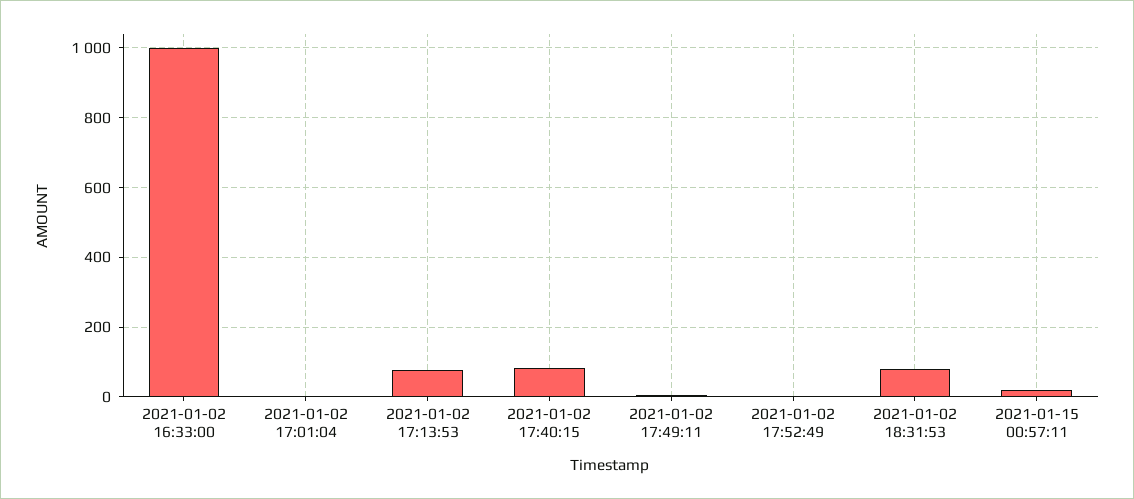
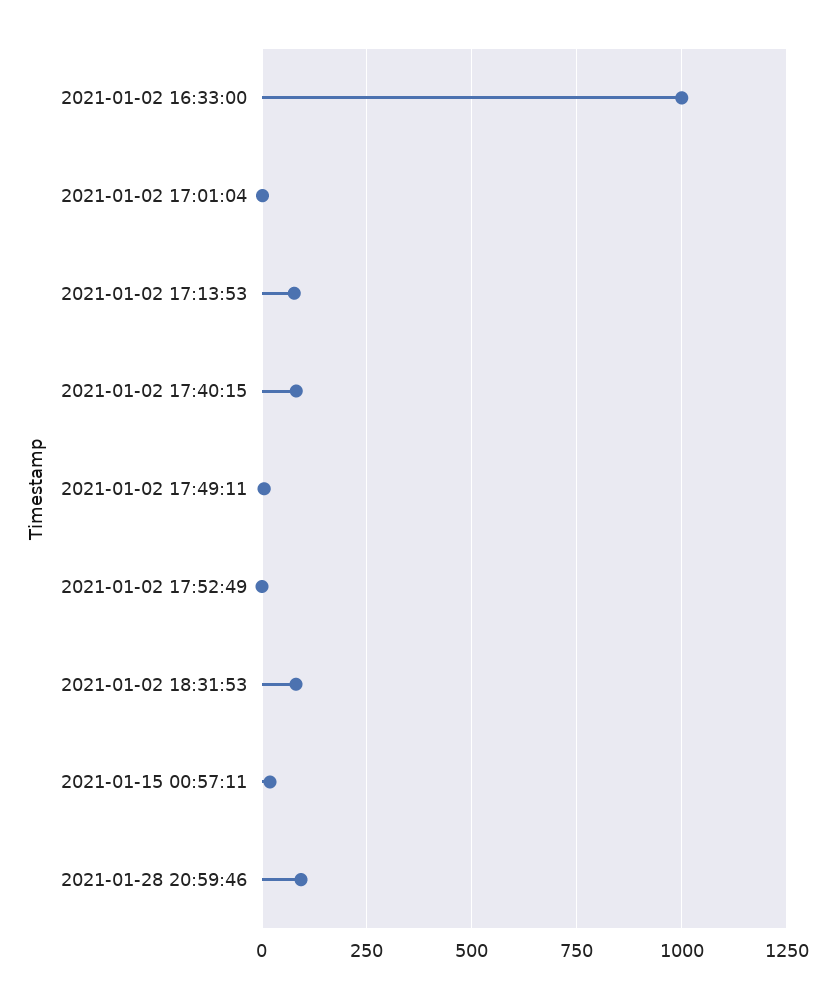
2021-01-28 20:59:46: none -> 100

